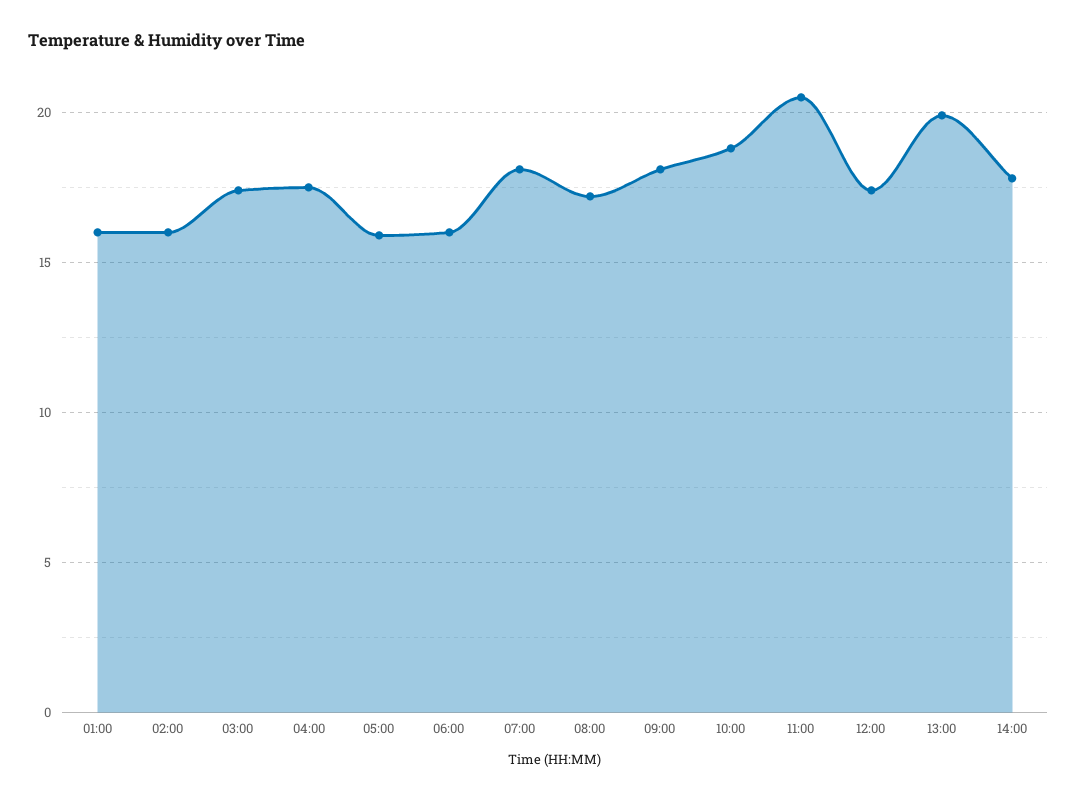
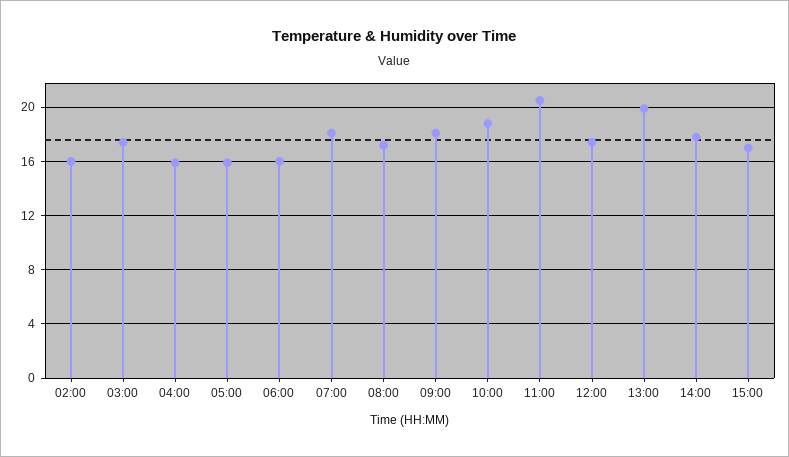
01:00: 16 -> none
04:00: 17.5 -> 16
15:00: none -> 17

